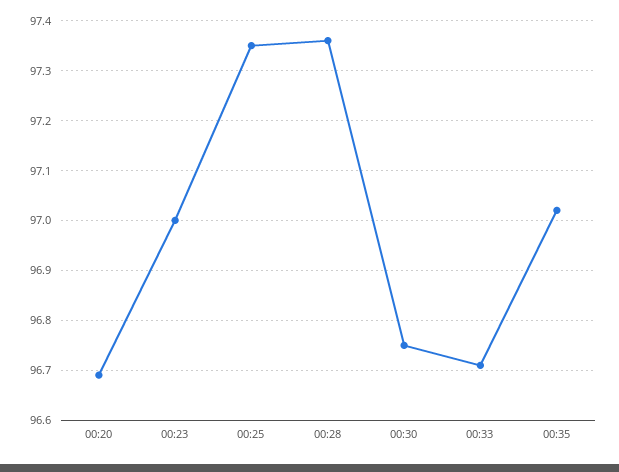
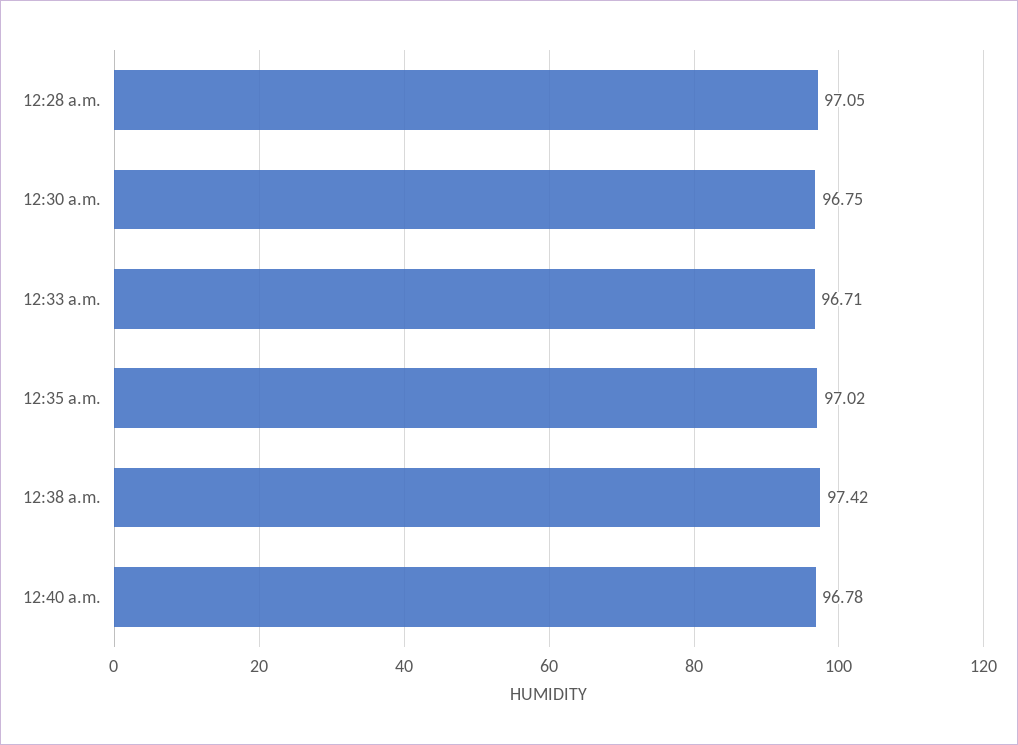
00:20: 96.7 -> none
00:23: 97 -> none
00:25: 97.35 -> none
00:28: 97.35 -> 97.05
12:38 a.m.: none -> 97.42
12:40 a.m.: none -> 96.78

